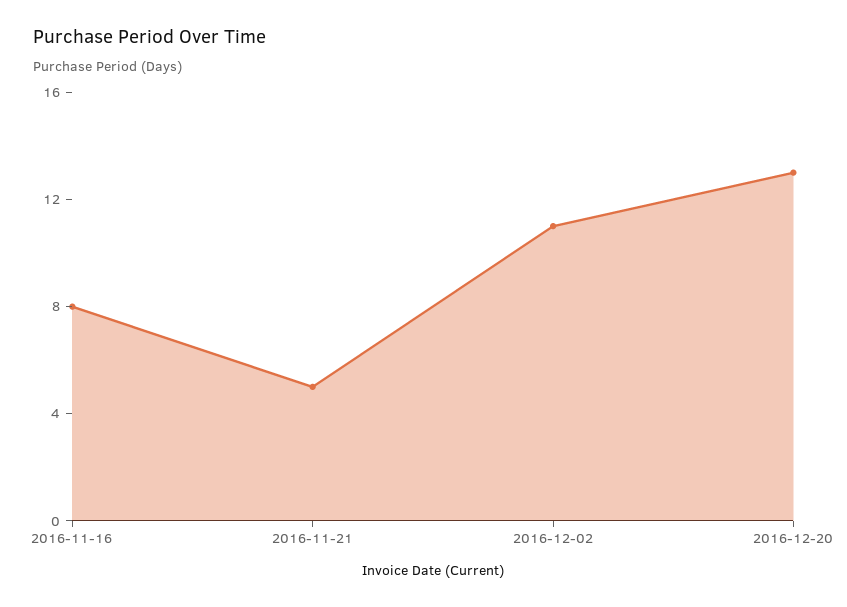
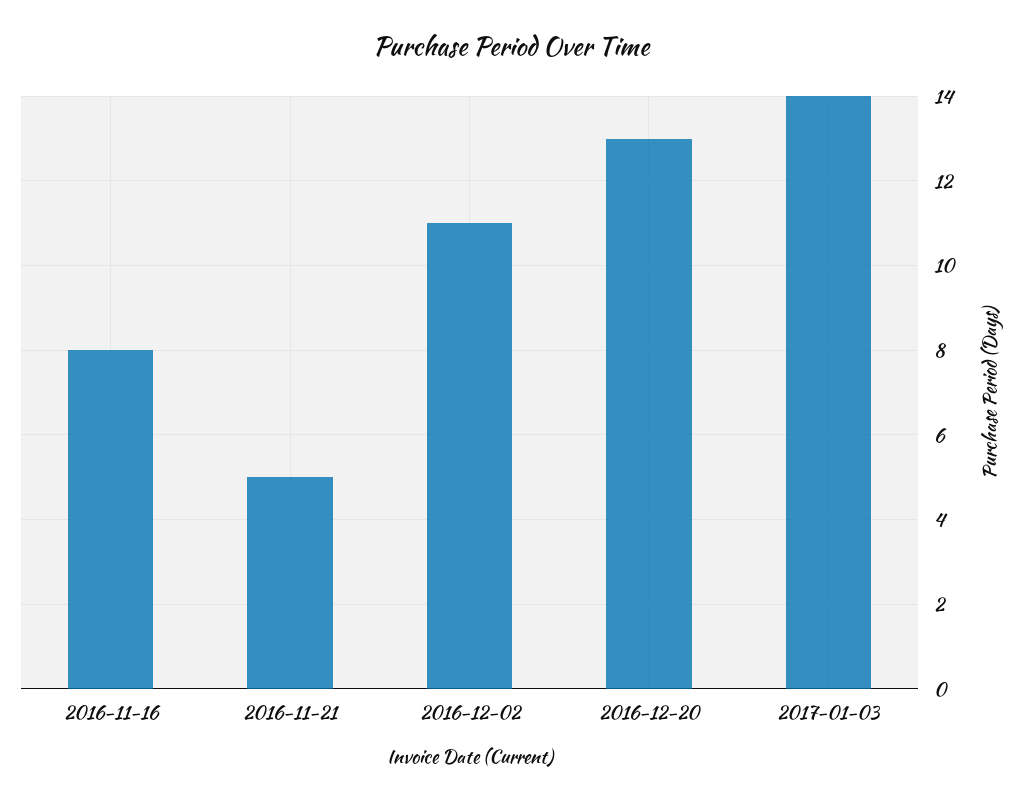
2017-01-03: none -> 14

